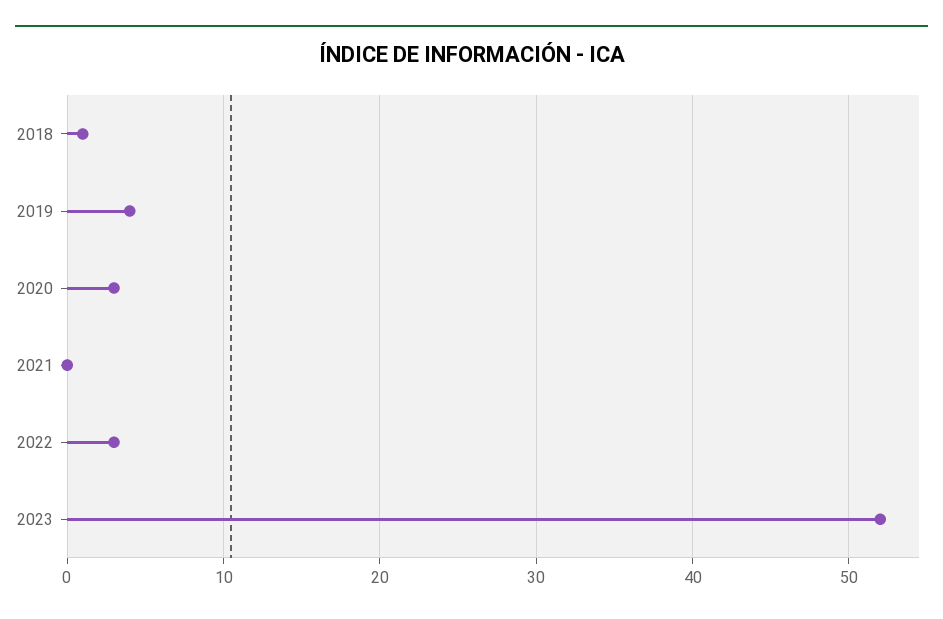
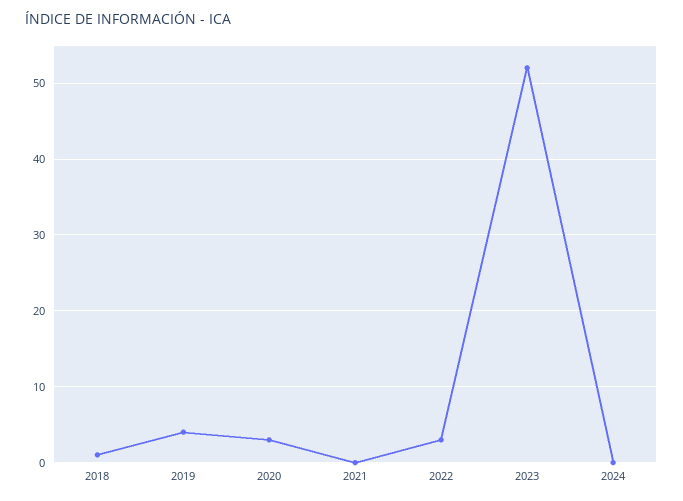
2024: none -> 0

